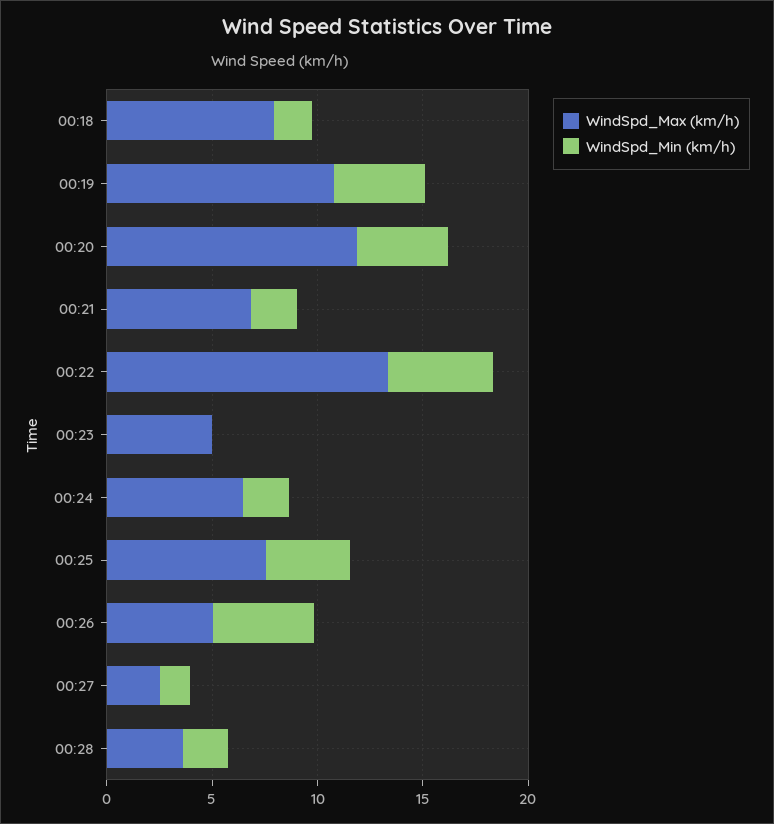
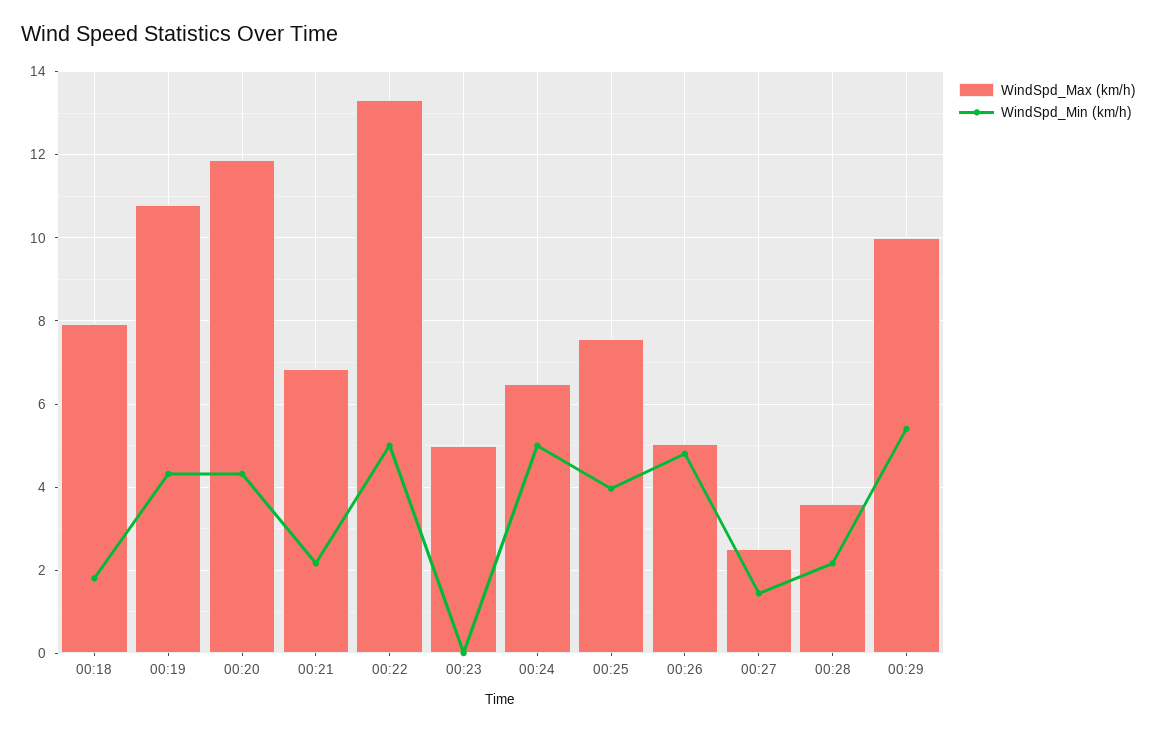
WindSpd_Min (km/h), 00:24: 2 -> 5
WindSpd_Max (km/h), 00:29: none -> 10
WindSpd_Min (km/h), 00:29: none -> 5.4

